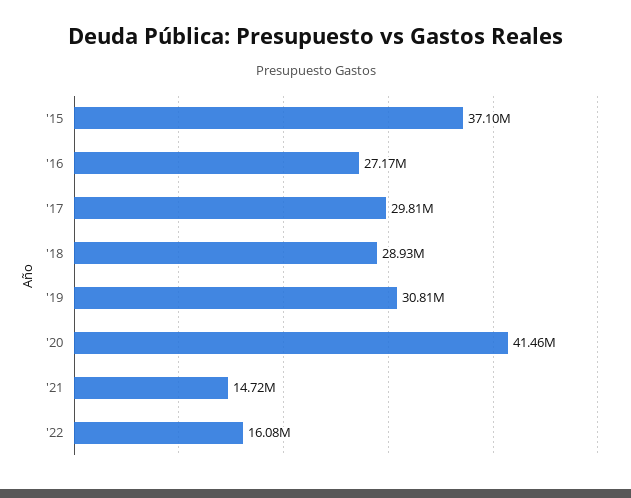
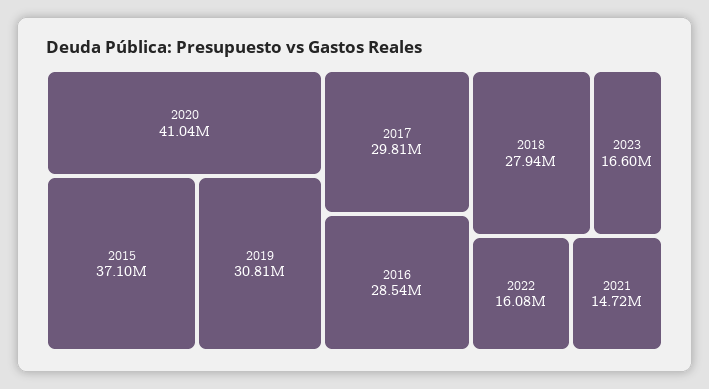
'16: 27170000 -> 28540000
'18: 28930000 -> 27940000
'20: 41460000 -> 41040000
2023: none -> 16600000

